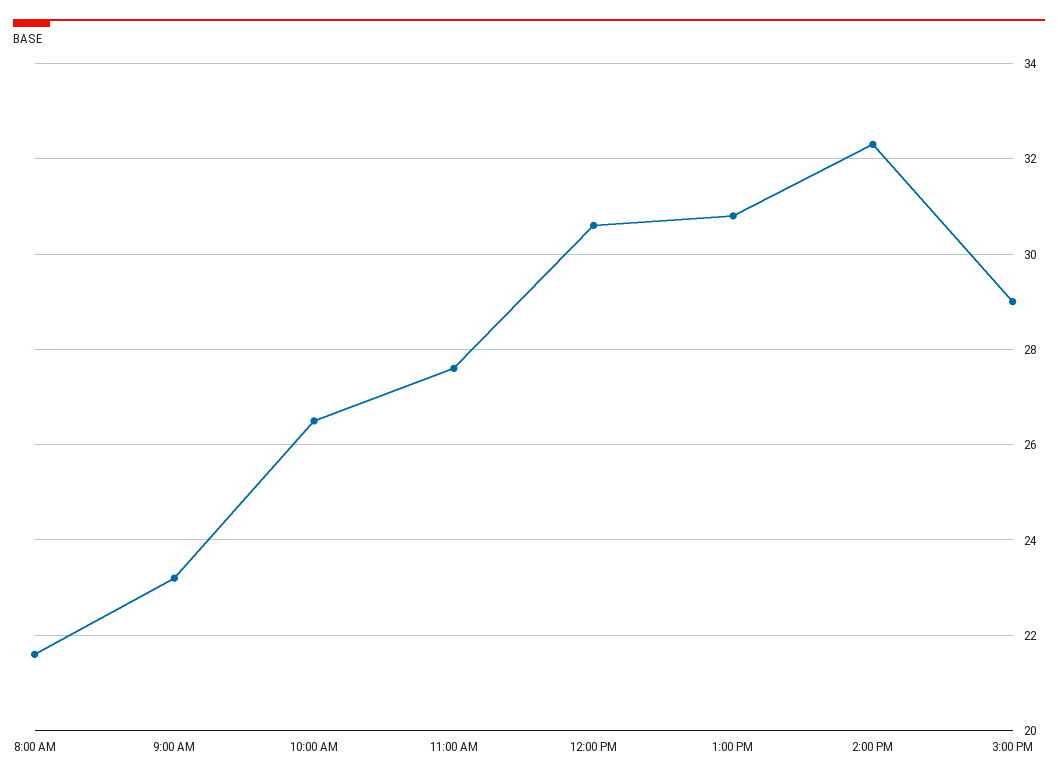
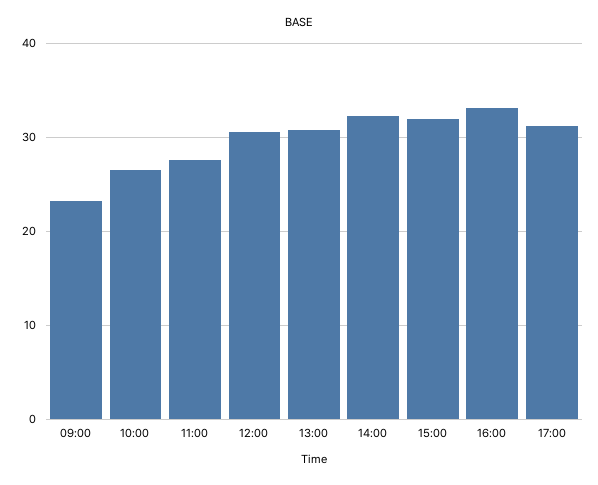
8:00 AM: 21.5 -> none
3:00 PM: 29 -> 32
16:00: none -> 33
17:00: none -> 31

